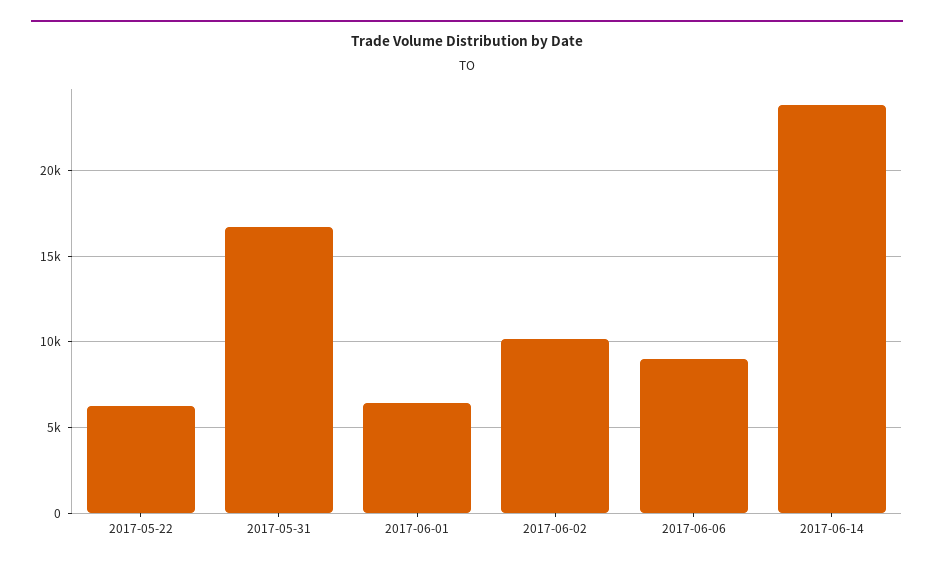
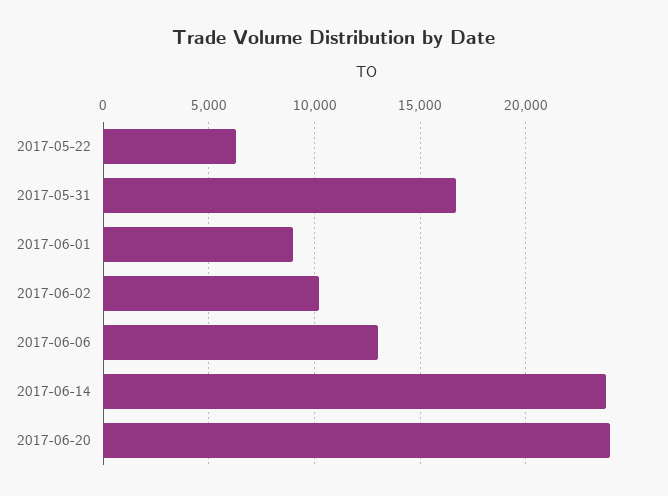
2017-06-01: 6500 -> 9000
2017-06-06: 9000 -> 13000
2017-06-20: none -> 24000

